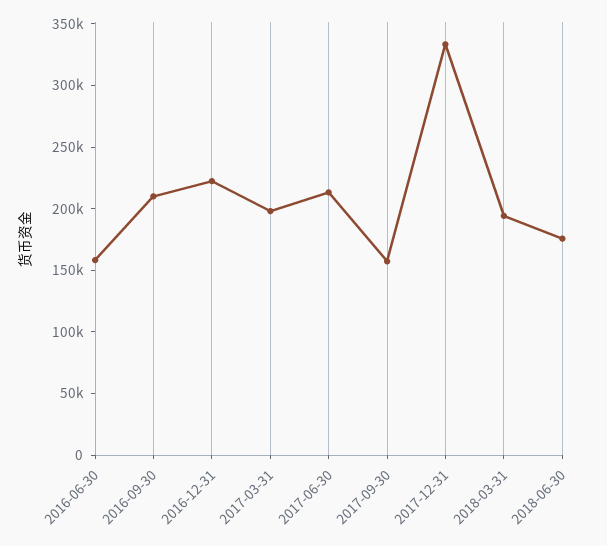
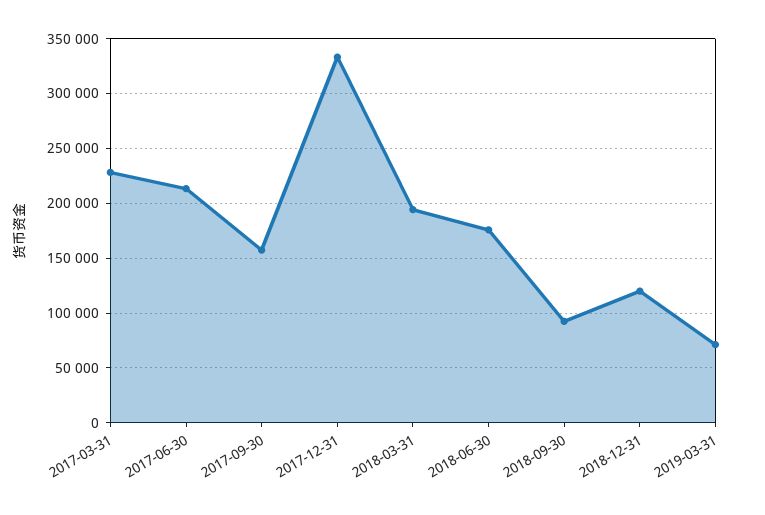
2016-06-30: 160000 -> none
2016-09-30: 210000 -> none
2016-12-31: 220000 -> none
2017-03-31: 200000 -> 230000
2018-09-30: none -> 90000
2018-12-31: none -> 120000
2019-03-31: none -> 70000

